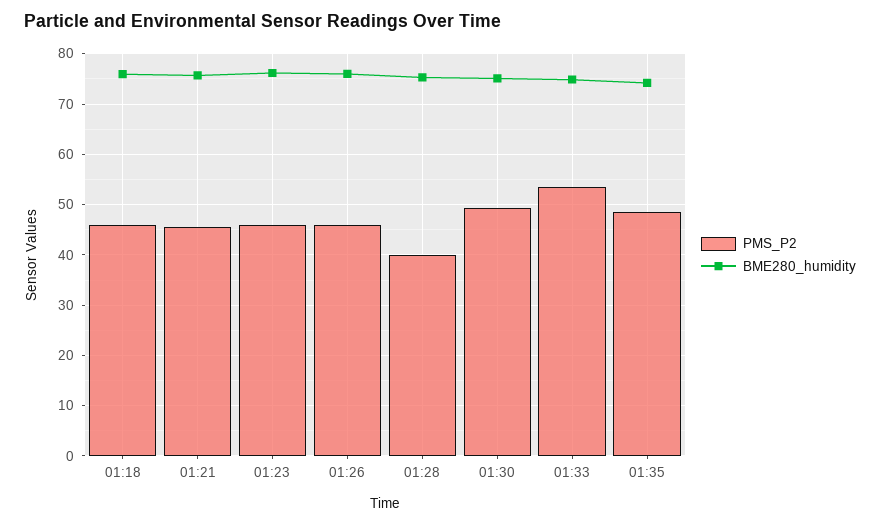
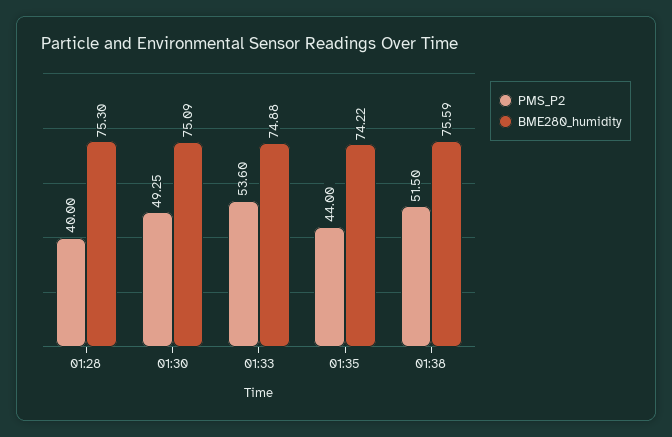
PMS_P2, 01:18: 46 -> none
BME280_humidity, 01:18: 76 -> none
PMS_P2, 01:21: 46 -> none
BME280_humidity, 01:21: 76 -> none
PMS_P2, 01:23: 46 -> none
BME280_humidity, 01:23: 76 -> none
PMS_P2, 01:26: 46 -> none
BME280_humidity, 01:26: 76 -> none
PMS_P2, 01:35: 48 -> 44
PMS_P2, 01:38: none -> 51.5
BME280_humidity, 01:38: none -> 75.59

